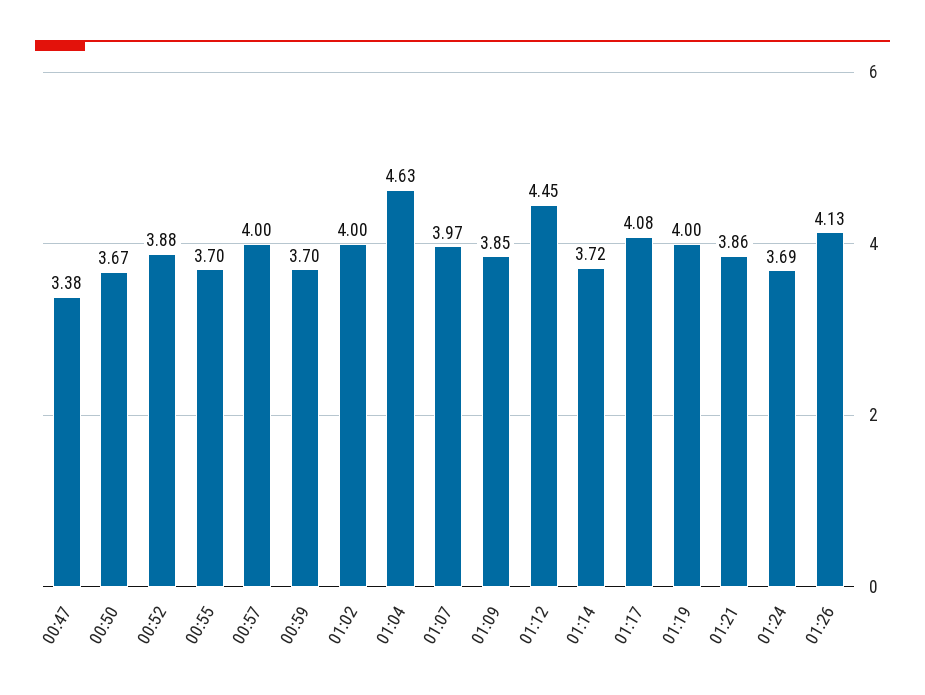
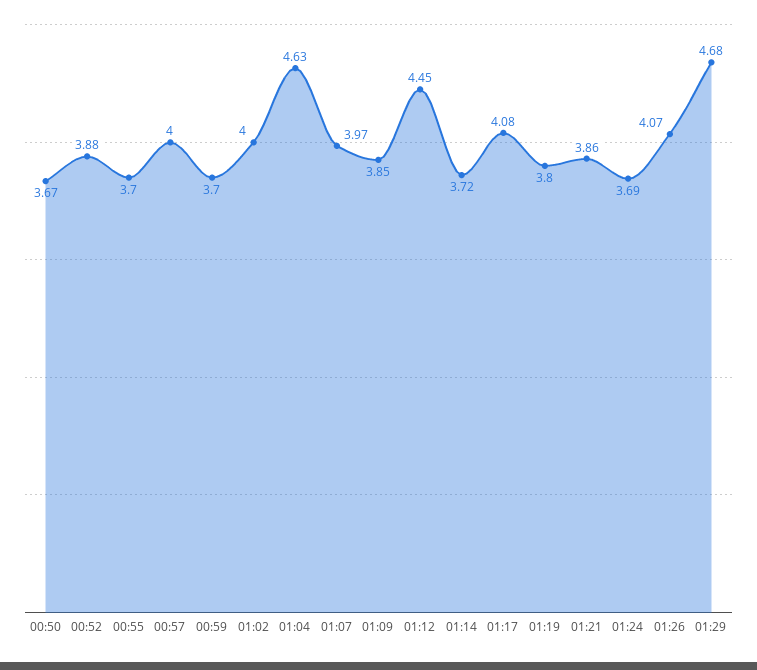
00:47: 3.38 -> none
01:19: 4 -> 3.8
01:26: 4.13 -> 4.07
01:29: none -> 4.68

